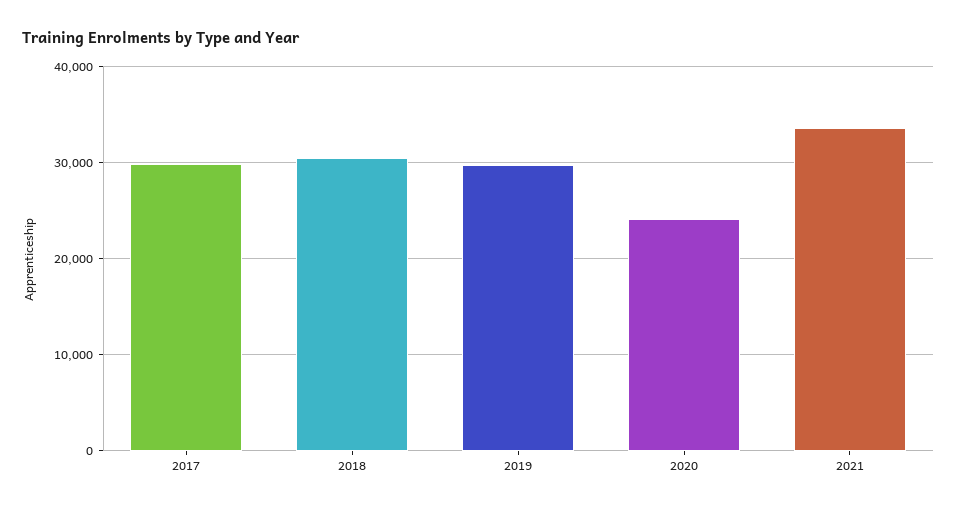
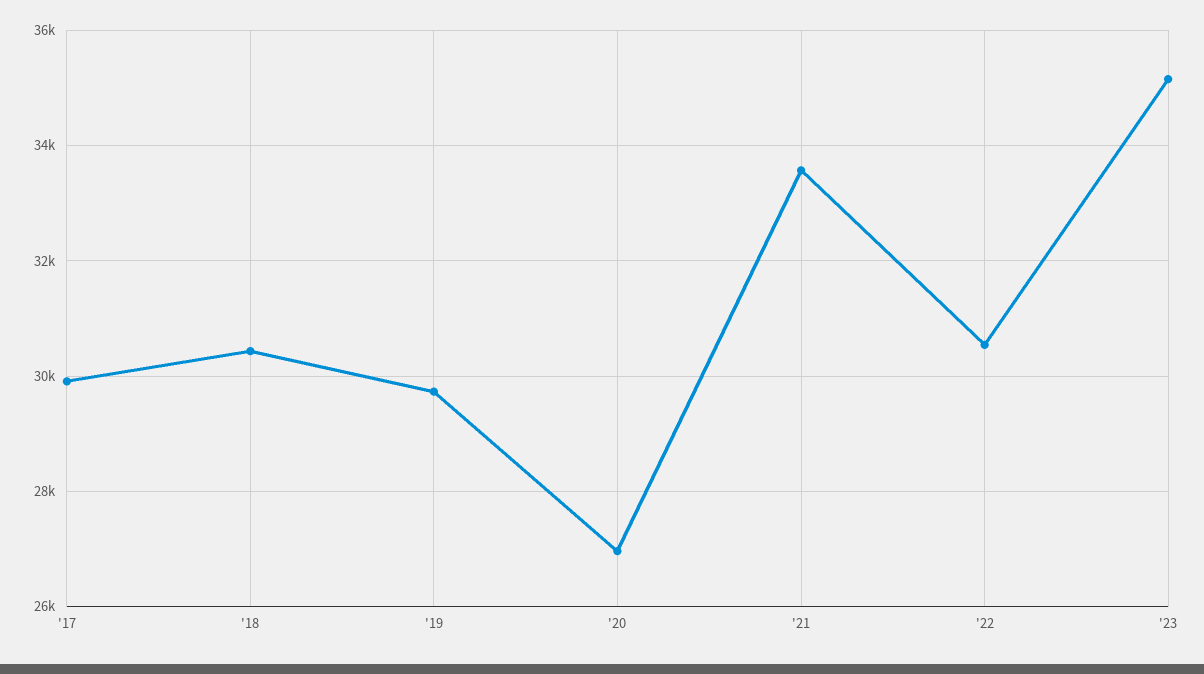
2020: 24000 -> 27000
'22: none -> 30600
'23: none -> 35200

